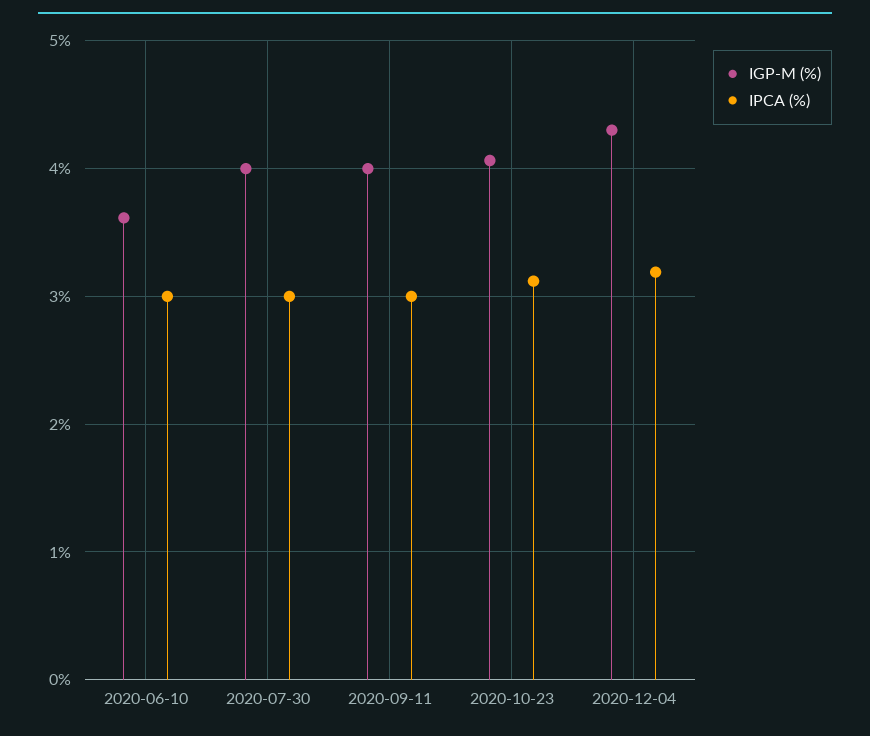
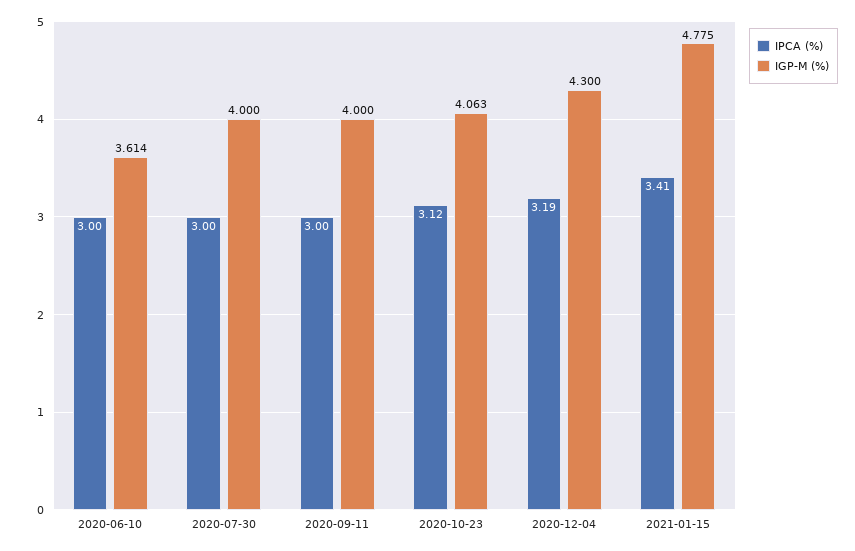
IPCA (%), 2021-01-15: none -> 3.41
IGP-M (%), 2021-01-15: none -> 4.775

